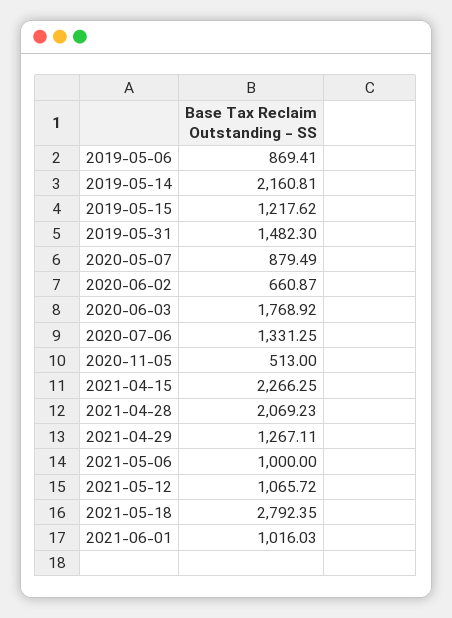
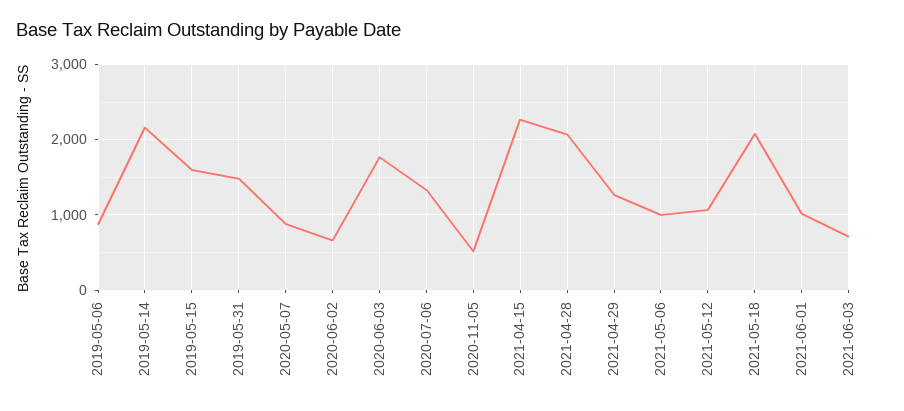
2019-05-15: 1217.62 -> 1600
2021-05-18: 2792.35 -> 2100
2021-06-03: none -> 700

